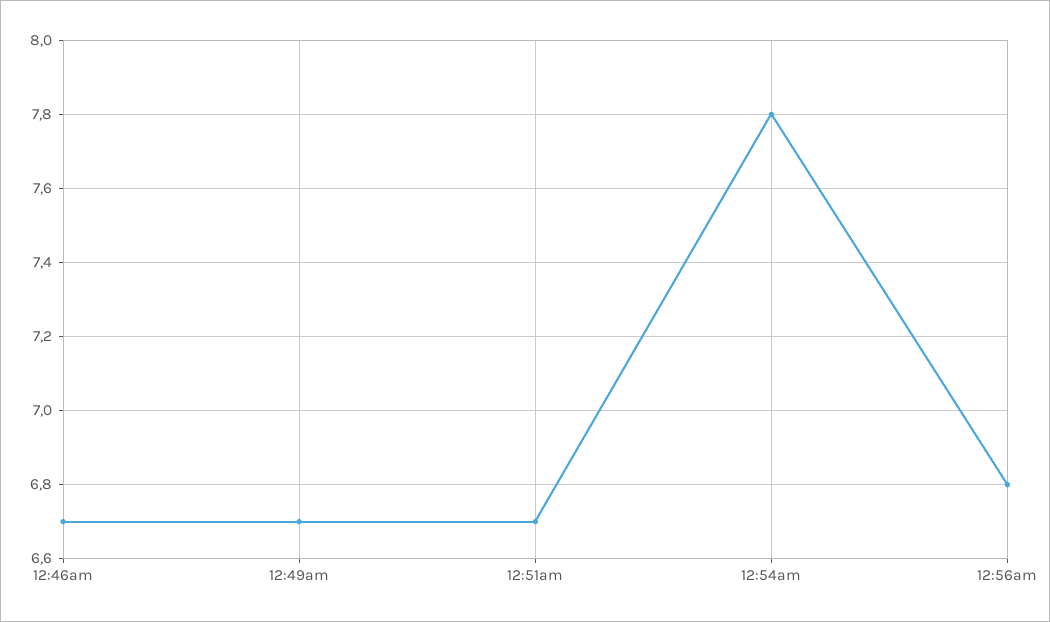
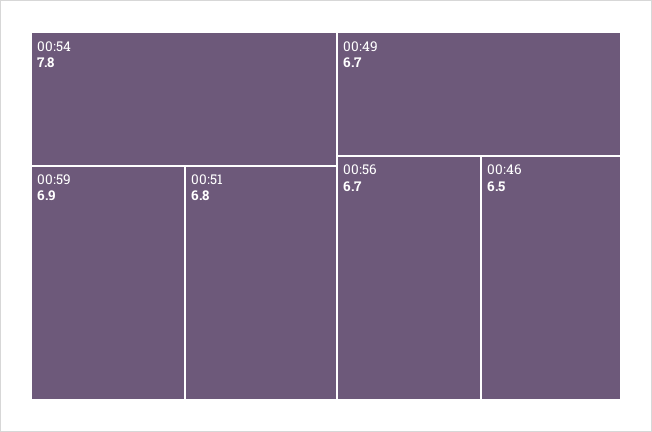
12:46am: 6.7 -> 6.5
12:51am: 6.7 -> 6.8
12:56am: 6.8 -> 6.7
00:59: none -> 6.9

